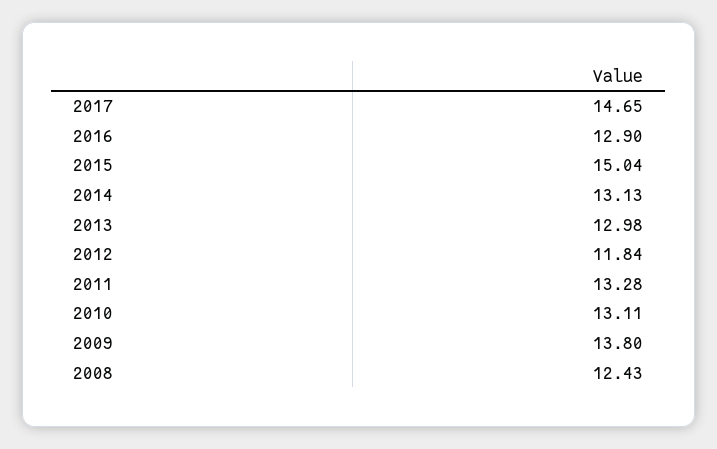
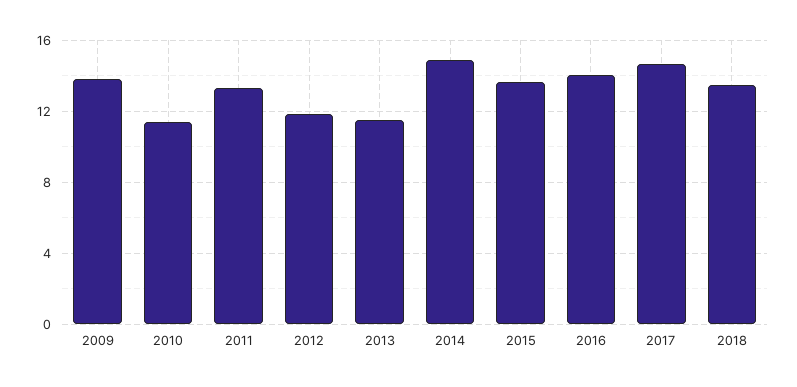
2016: 12.9 -> 14
2015: 15.04 -> 13.5
2014: 13.13 -> 15
2013: 12.98 -> 11.5
2010: 13.11 -> 11.5
2008: 12.43 -> none
2018: none -> 13.5

